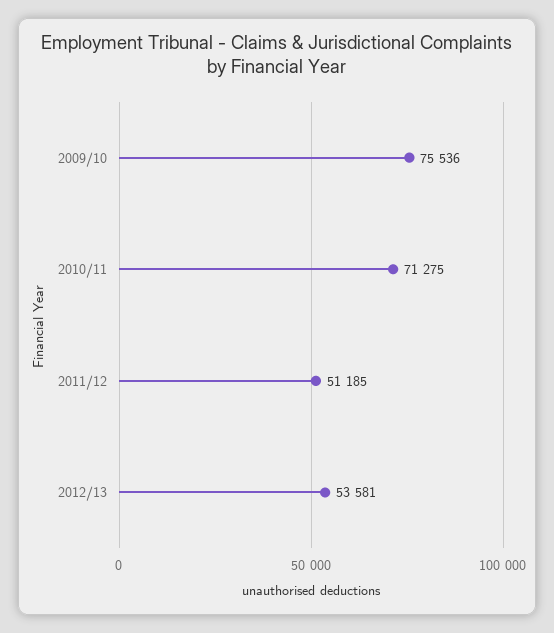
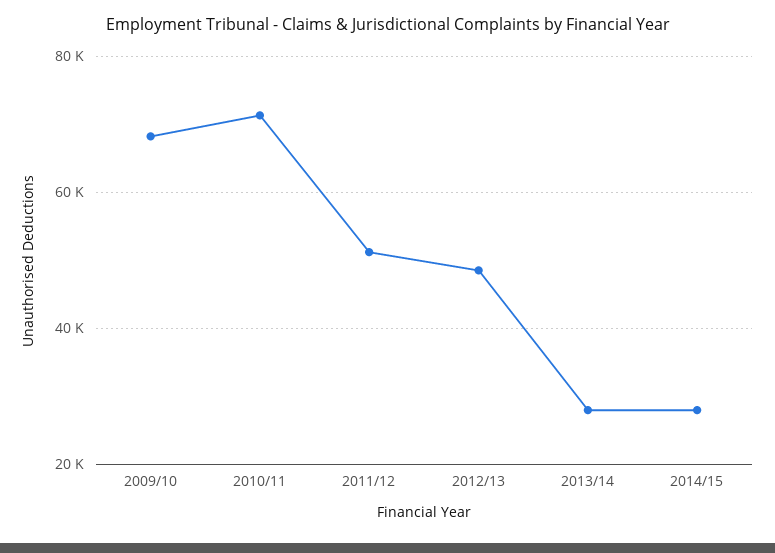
2009/10: 75536 -> 68000
2012/13: 53581 -> 48000
2013/14: none -> 28000
2014/15: none -> 28000

